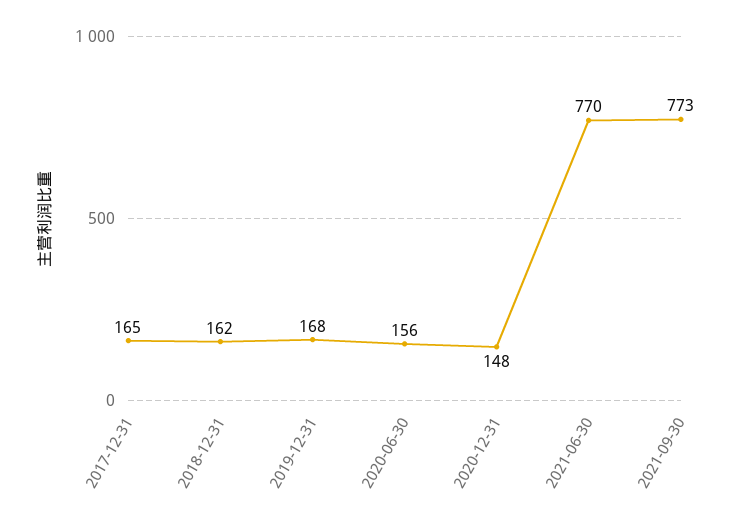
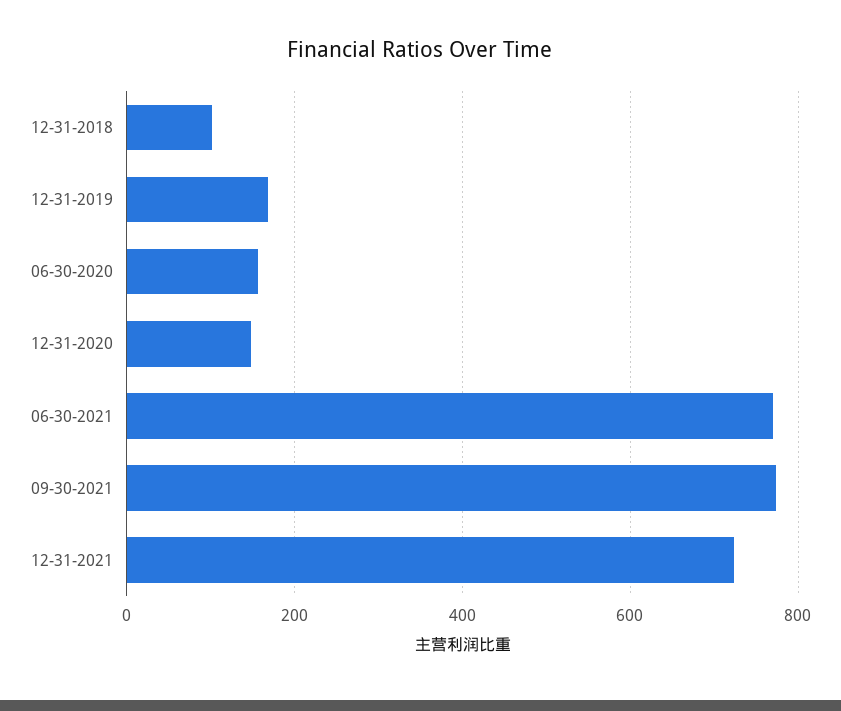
2017-12-31: 165 -> none
2018-12-31: 162 -> 100
12-31-2021: none -> 720

